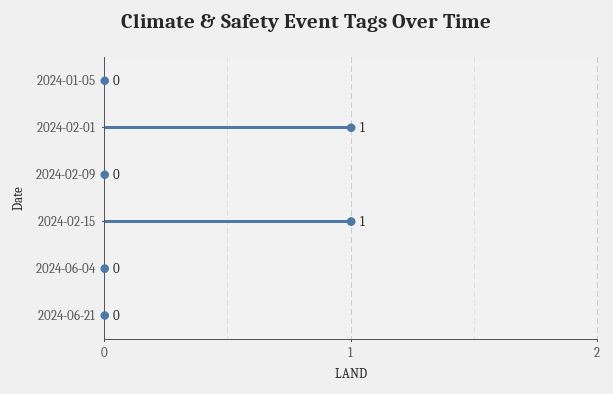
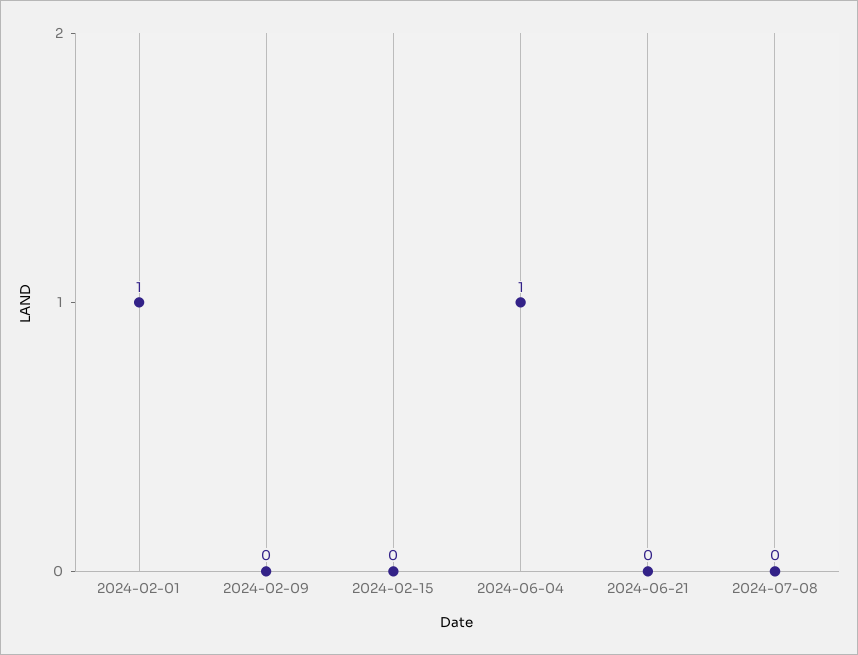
2024-01-05: 0 -> none
2024-02-15: 1 -> 0
2024-06-04: 0 -> 1
2024-07-08: none -> 0

